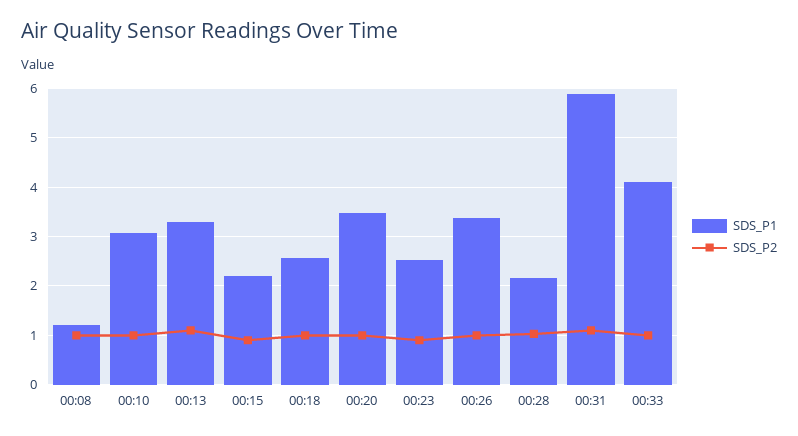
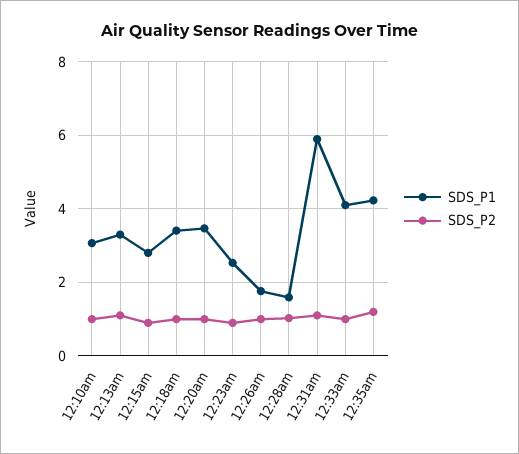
SDS_P1, 00:08: 1.2 -> none
SDS_P2, 00:08: 1 -> none
SDS_P1, 00:15: 2.2 -> 2.8
SDS_P1, 00:18: 2.6 -> 3.4
SDS_P1, 00:26: 3.4 -> 1.8
SDS_P1, 00:28: 2.2 -> 1.6
SDS_P1, 12:35am: none -> 4.2
SDS_P2, 12:35am: none -> 1.2

